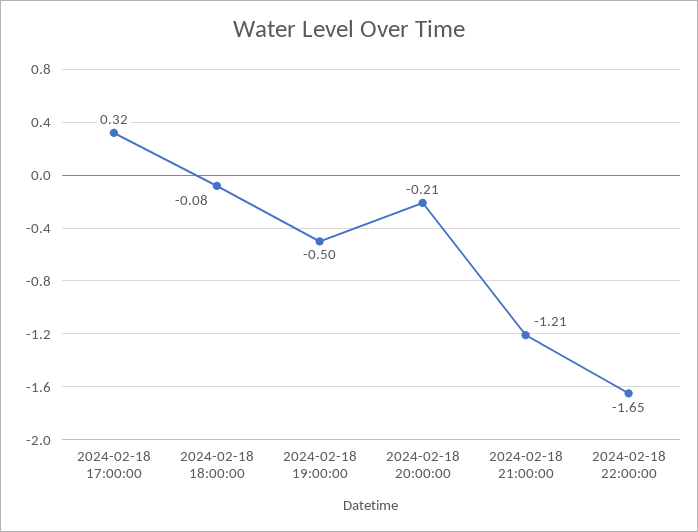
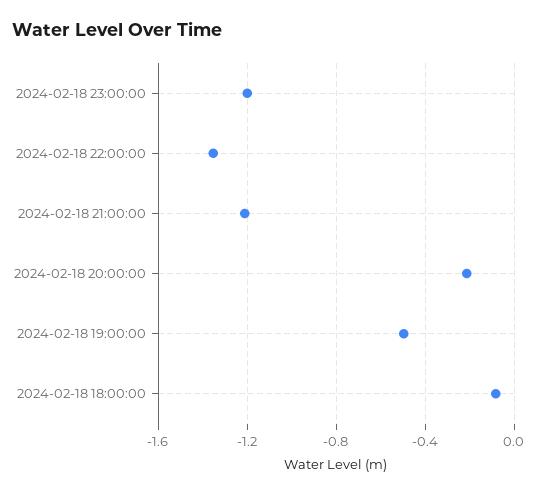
2024-02-18 17:00:00: 0.32 -> none
2024-02-18 22:00:00: -1.65 -> -1.35
2024-02-18 23:00:00: none -> -1.2

